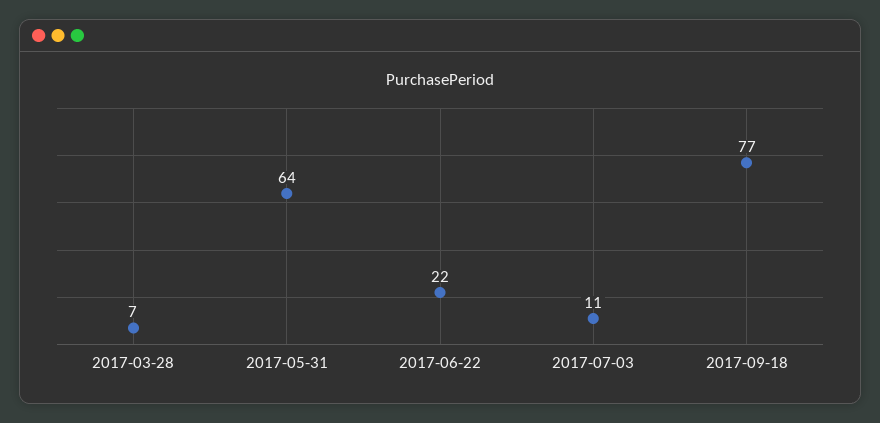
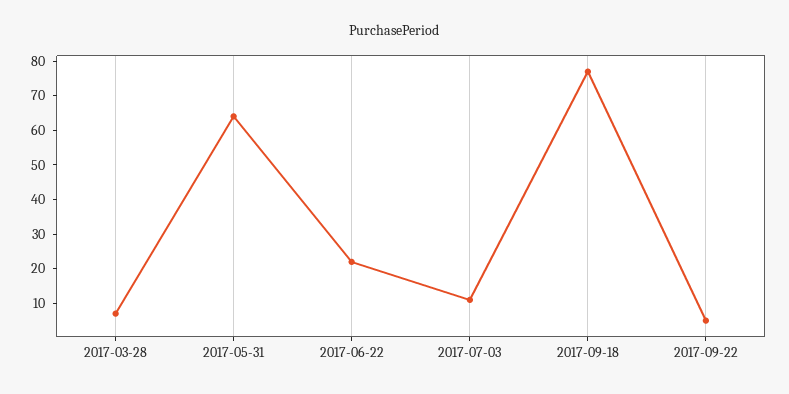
2017-09-22: none -> 5

